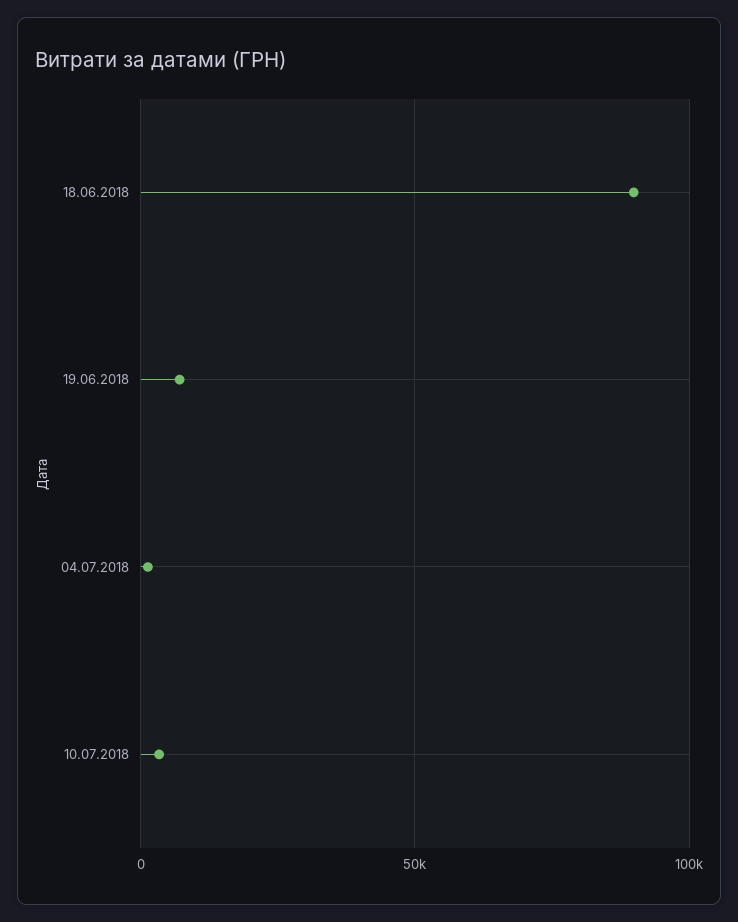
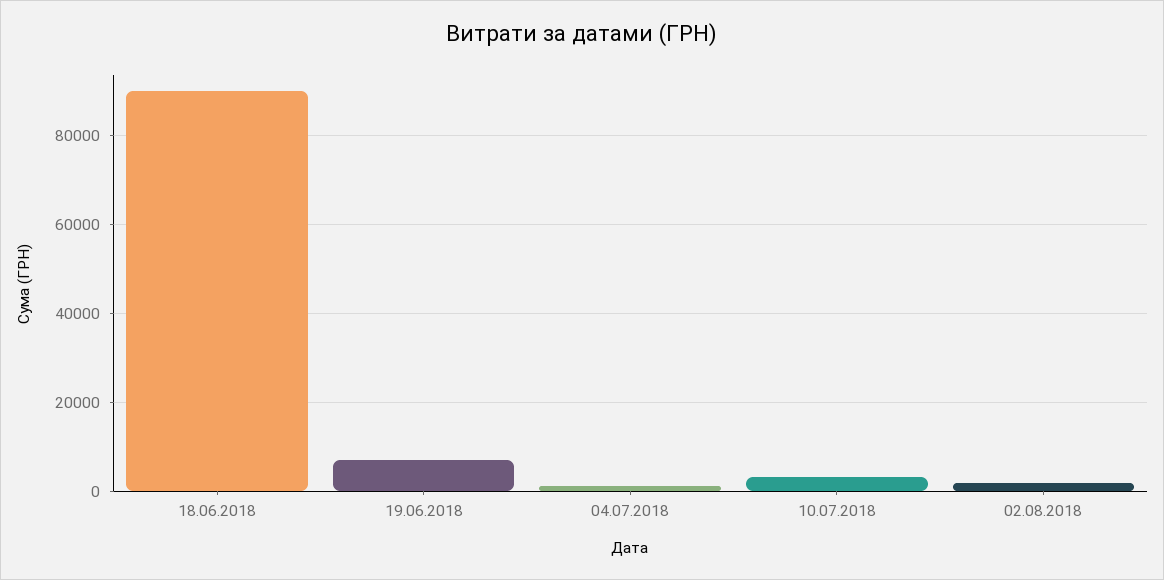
02.08.2018: none -> 2000

